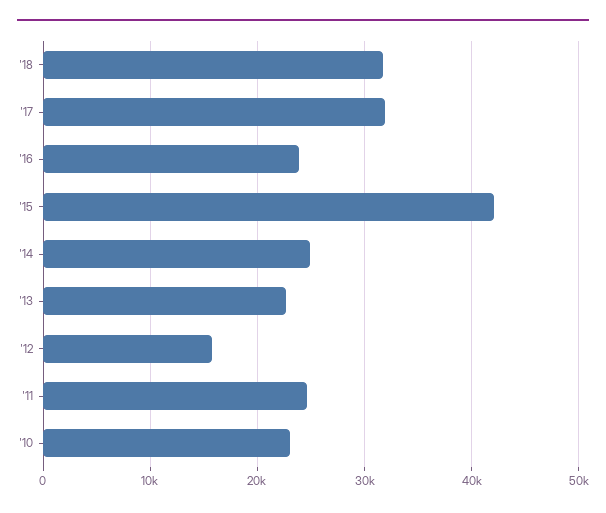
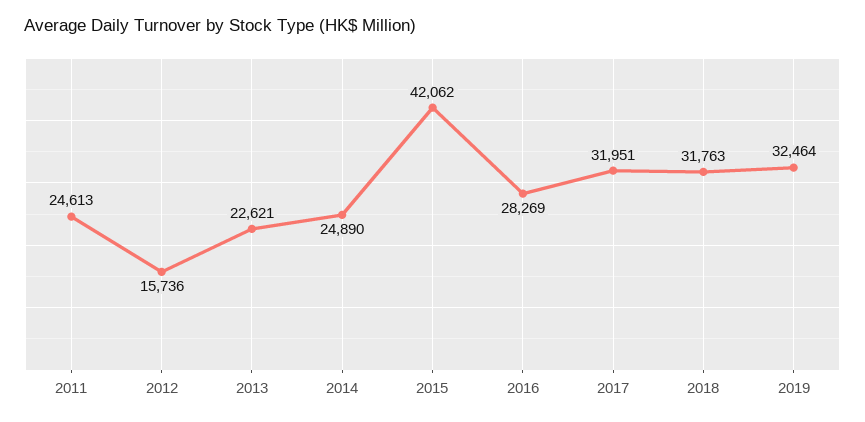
'16: 24000 -> 28269
'10: 23000 -> none
2019: none -> 32464

